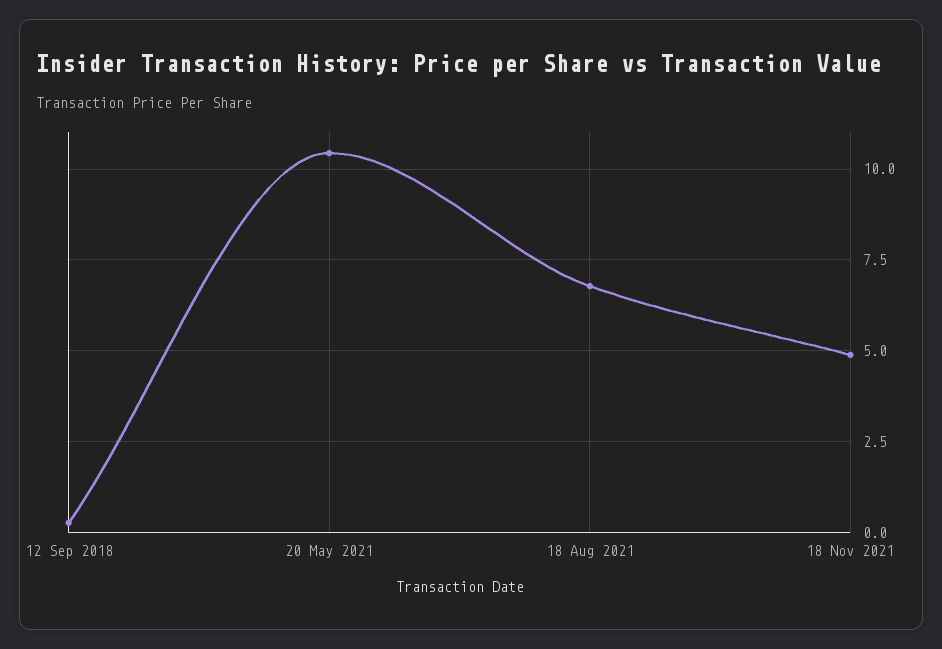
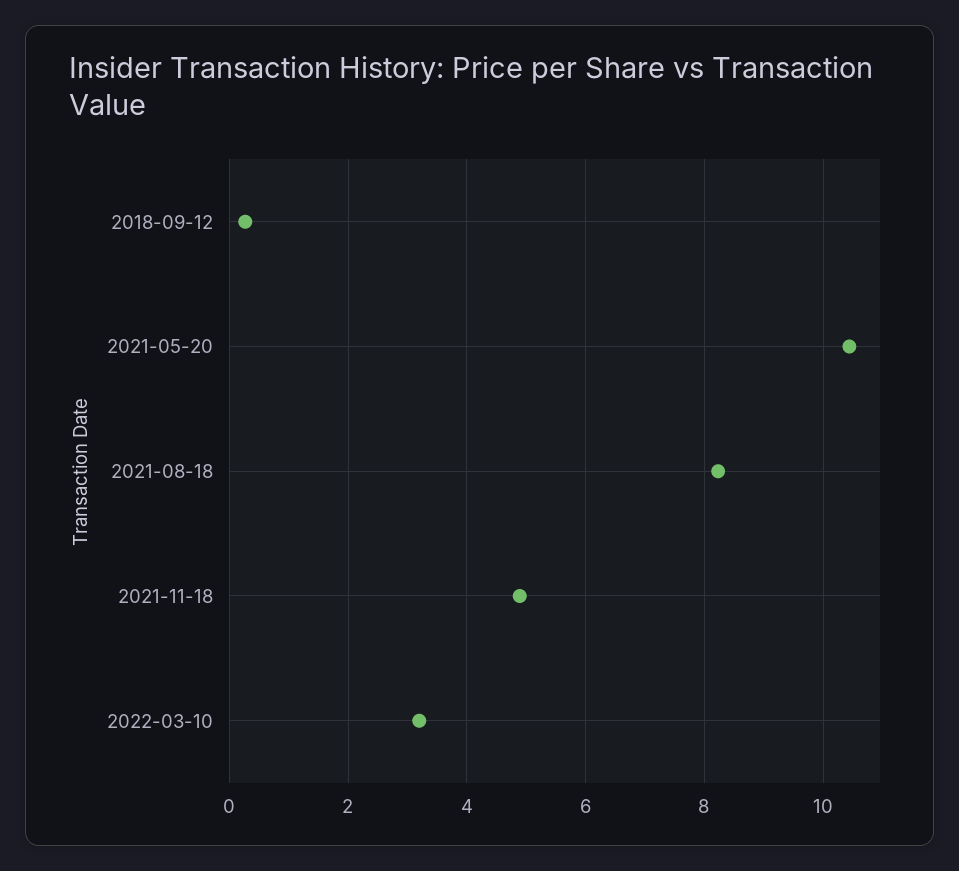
18 Aug 2021: 6.75 -> 8.2
2022-03-10: none -> 3.2

